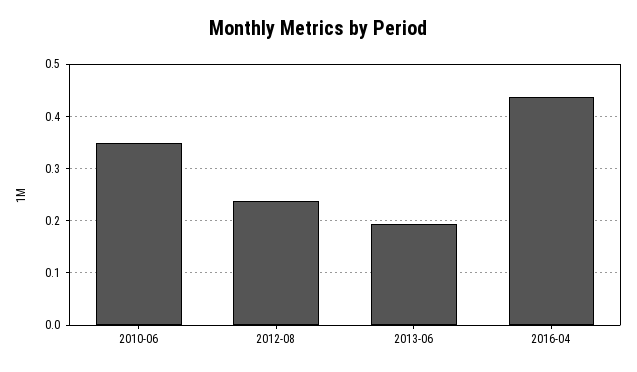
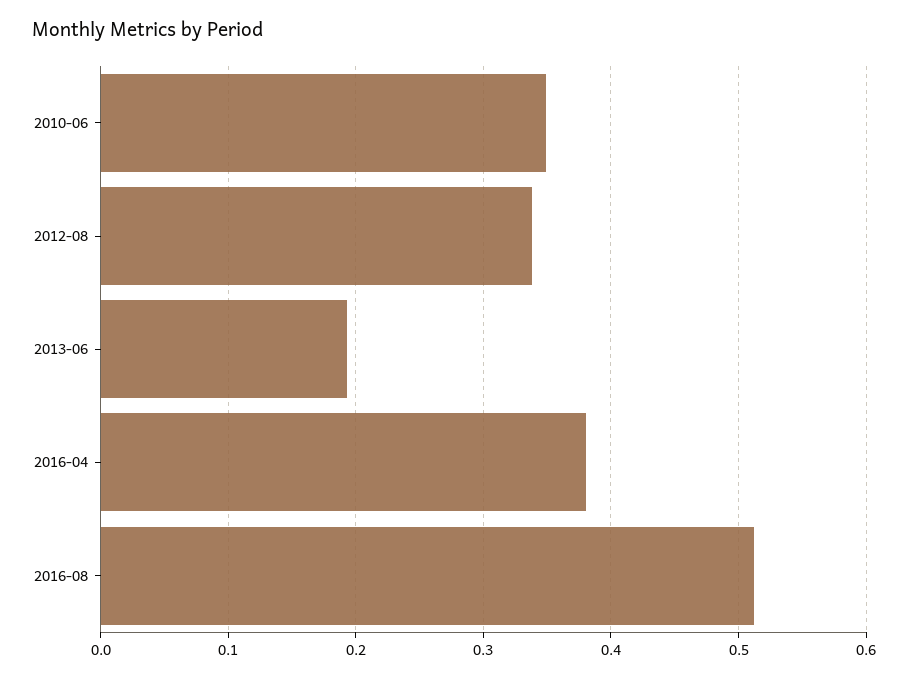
2012-08: 0.24 -> 0.34
2016-04: 0.44 -> 0.38
2016-08: none -> 0.51

